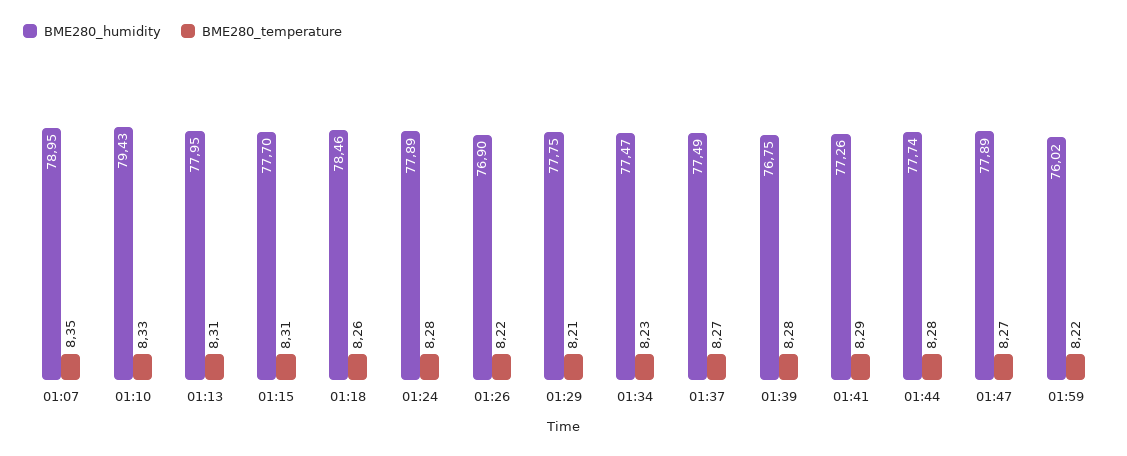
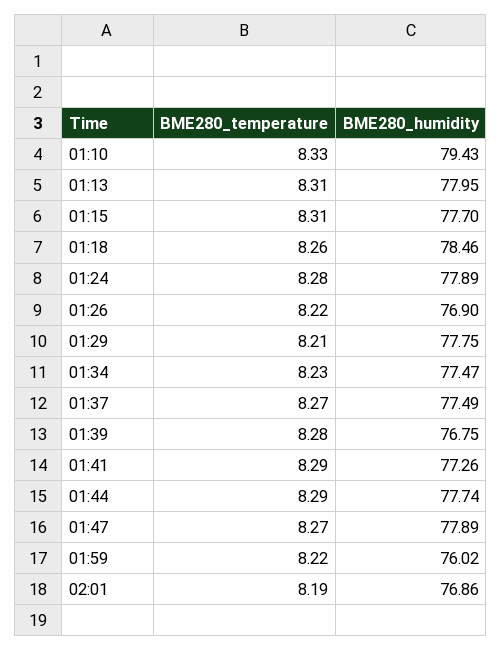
BME280_humidity, 01:07: 78.95 -> none
BME280_temperature, 01:07: 8.35 -> none
BME280_temperature, 01:44: 8.28 -> 8.29
BME280_temperature, 02:01: none -> 8.19
BME280_humidity, 02:01: none -> 76.86

